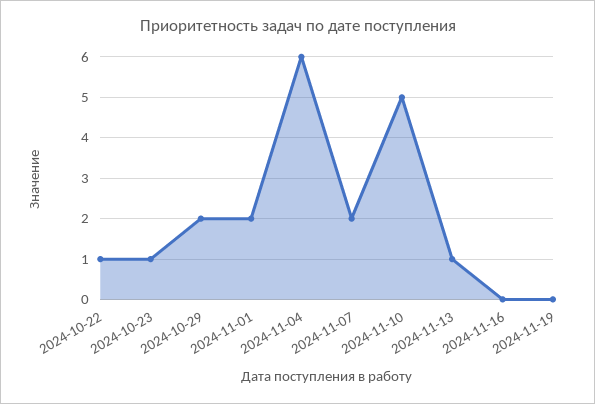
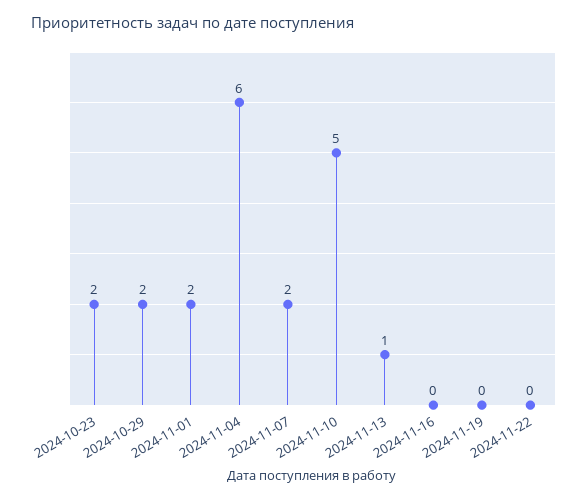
2024-10-22: 1 -> none
2024-10-23: 1 -> 2
2024-11-22: none -> 0

